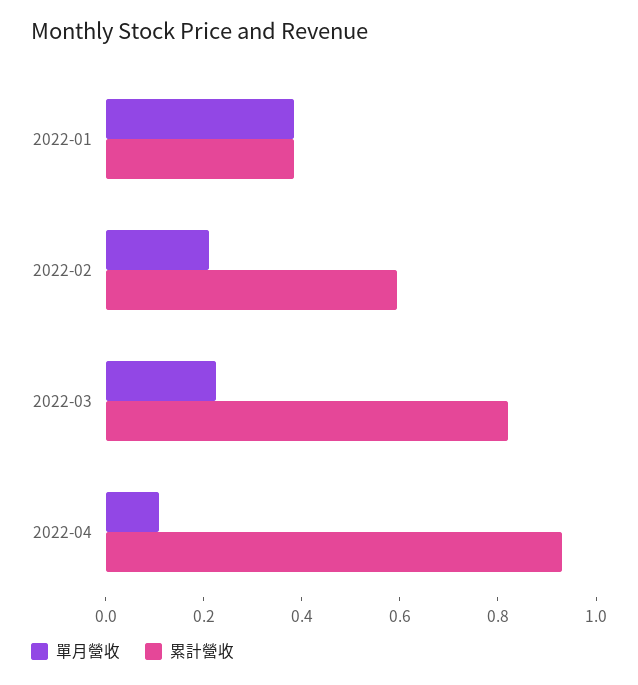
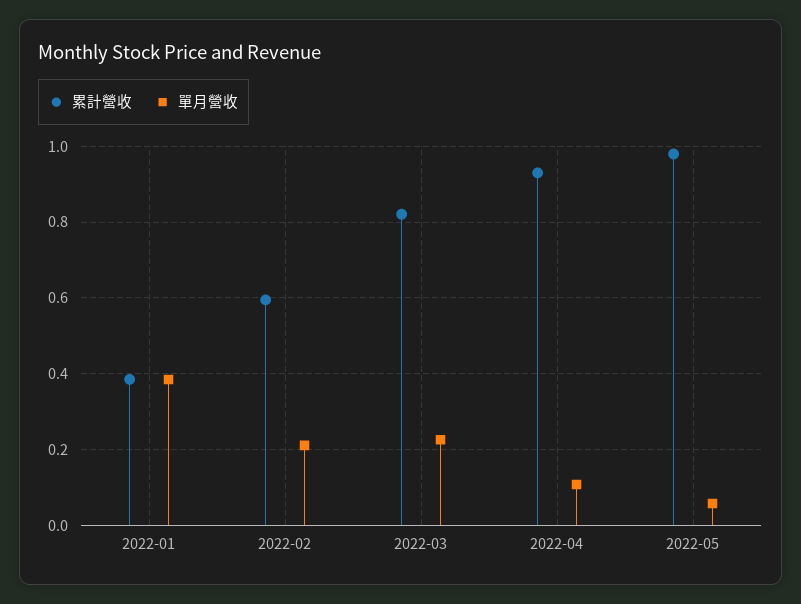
累計營收, 2022-05: none -> 0.98
單月營收, 2022-05: none -> 0.06

